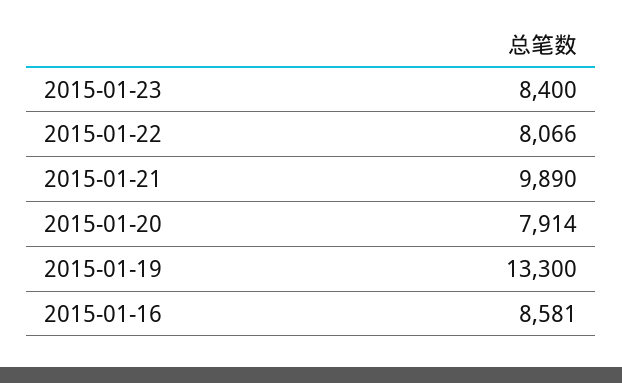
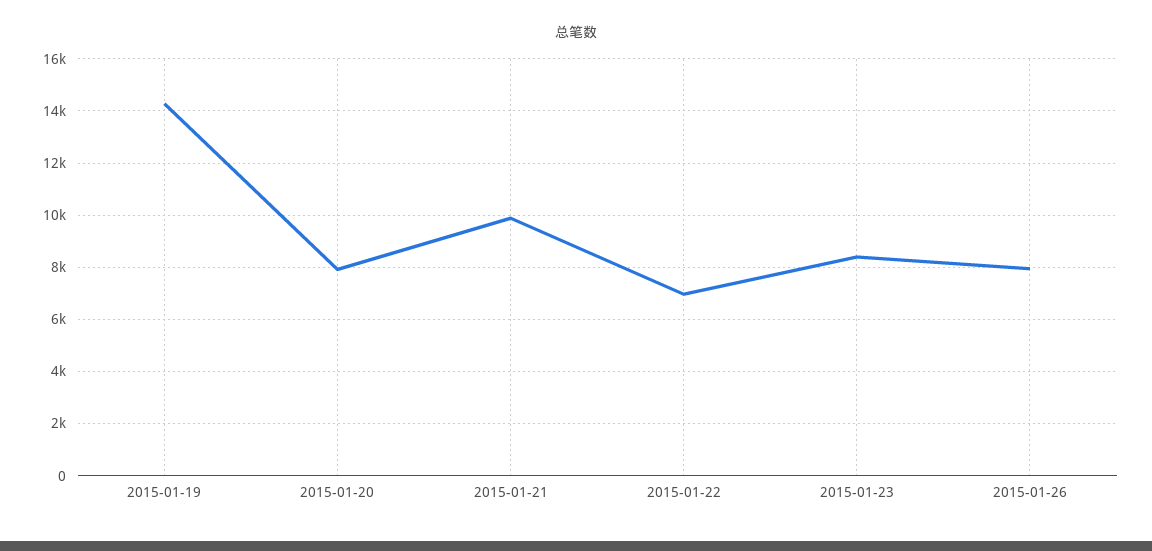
2015-01-22: 8066 -> 7000
2015-01-19: 13300 -> 14250
2015-01-16: 8581 -> none
2015-01-26: none -> 8000

